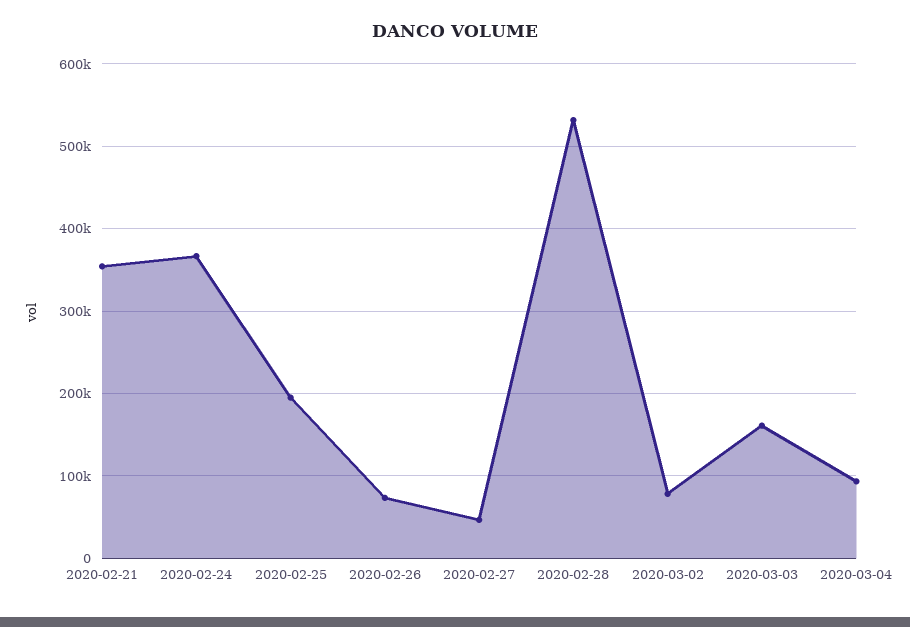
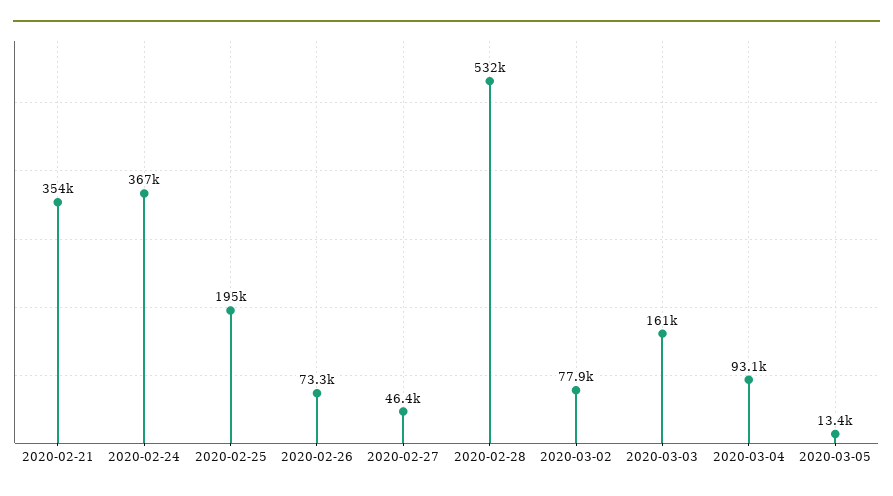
2020-03-05: none -> 13400

